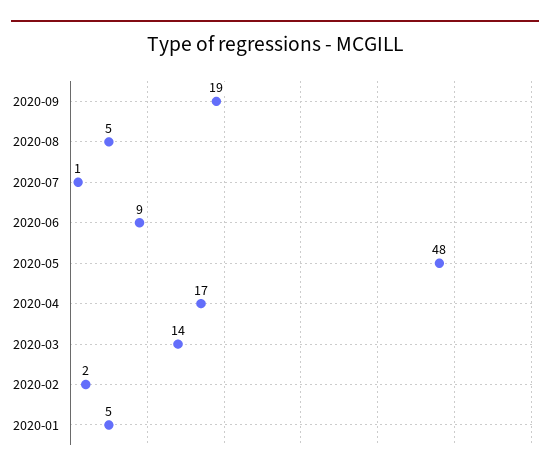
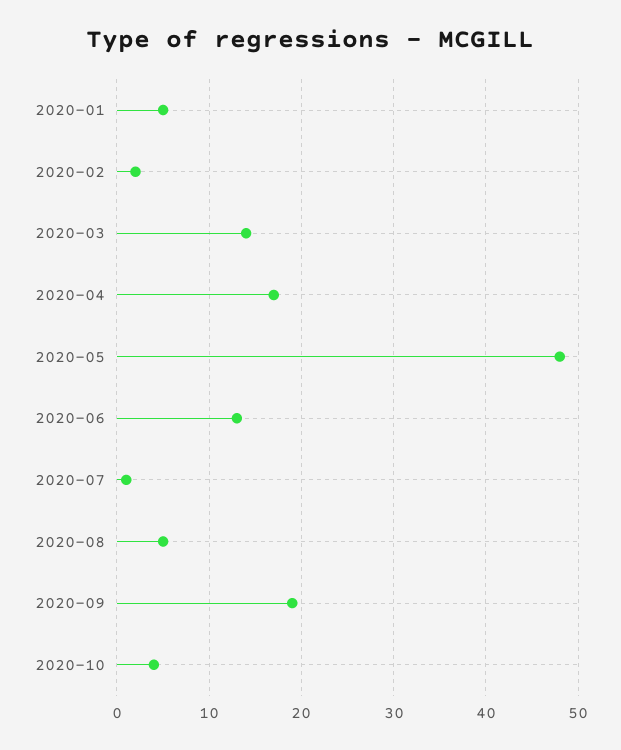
2020-06: 9 -> 13
2020-10: none -> 4

